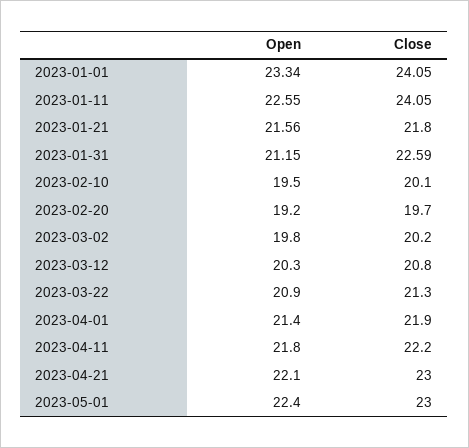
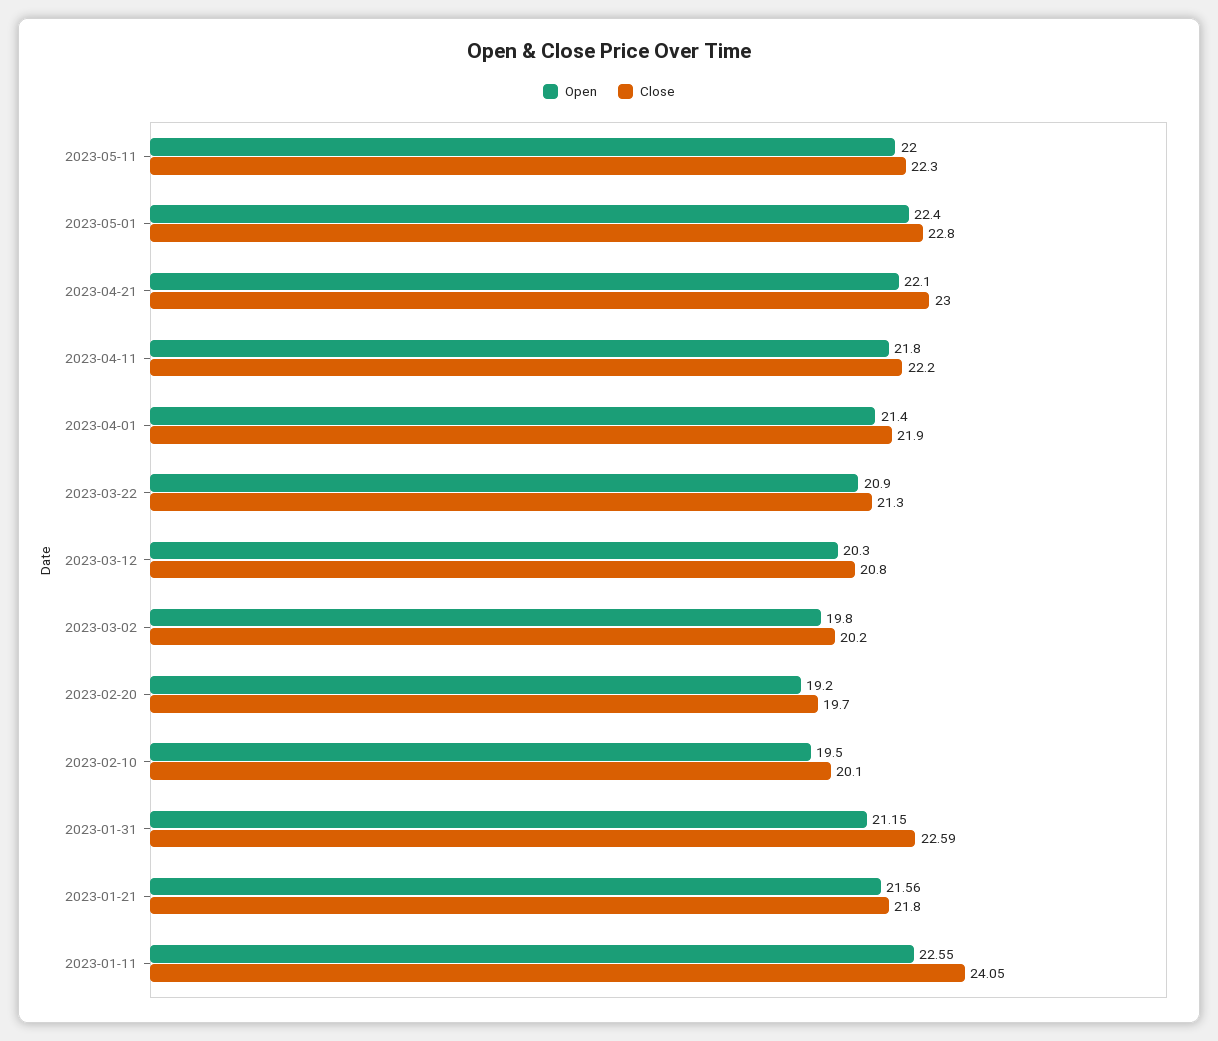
Open, 2023-01-01: 23.34 -> none
Close, 2023-01-01: 24.05 -> none
Close, 2023-05-01: 23 -> 22.8
Open, 2023-05-11: none -> 22
Close, 2023-05-11: none -> 22.3

